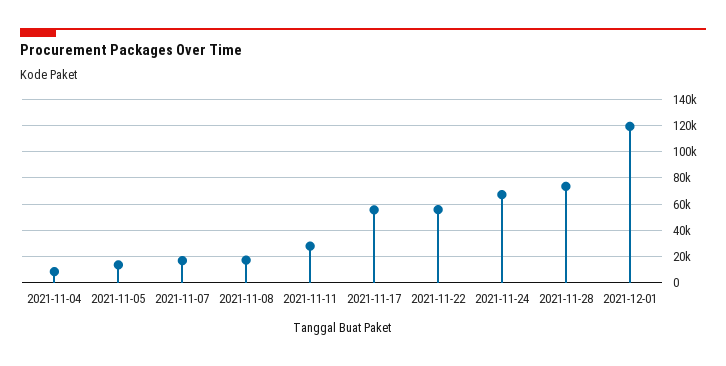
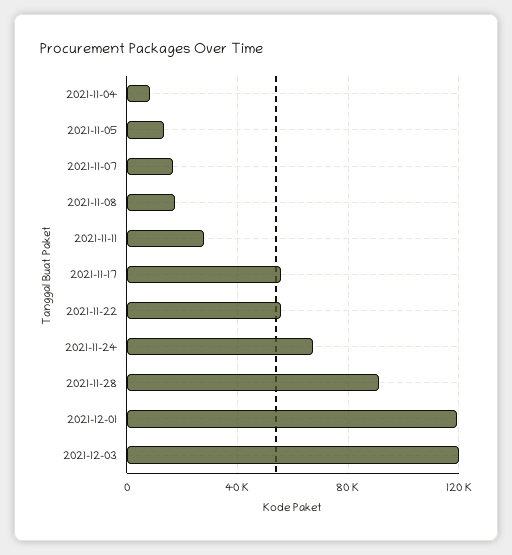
2021-11-28: 75000 -> 90000
2021-12-03: none -> 120000

